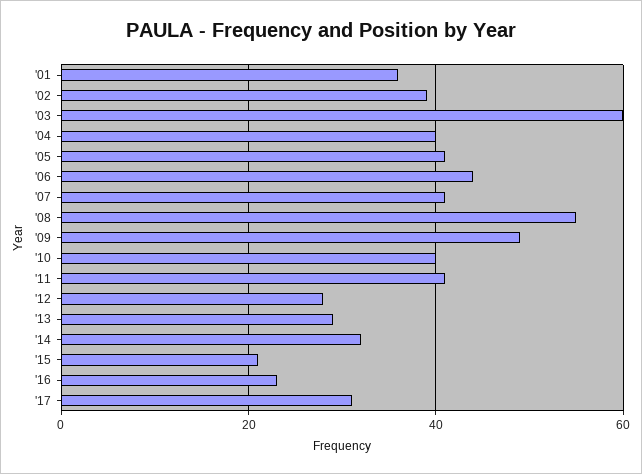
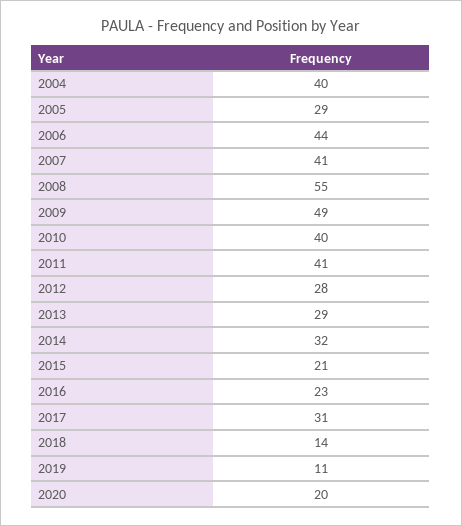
'01: 35 -> none
'02: 40 -> none
'03: 60 -> none
'05: 40 -> 29
2018: none -> 14
2019: none -> 11
2020: none -> 20

